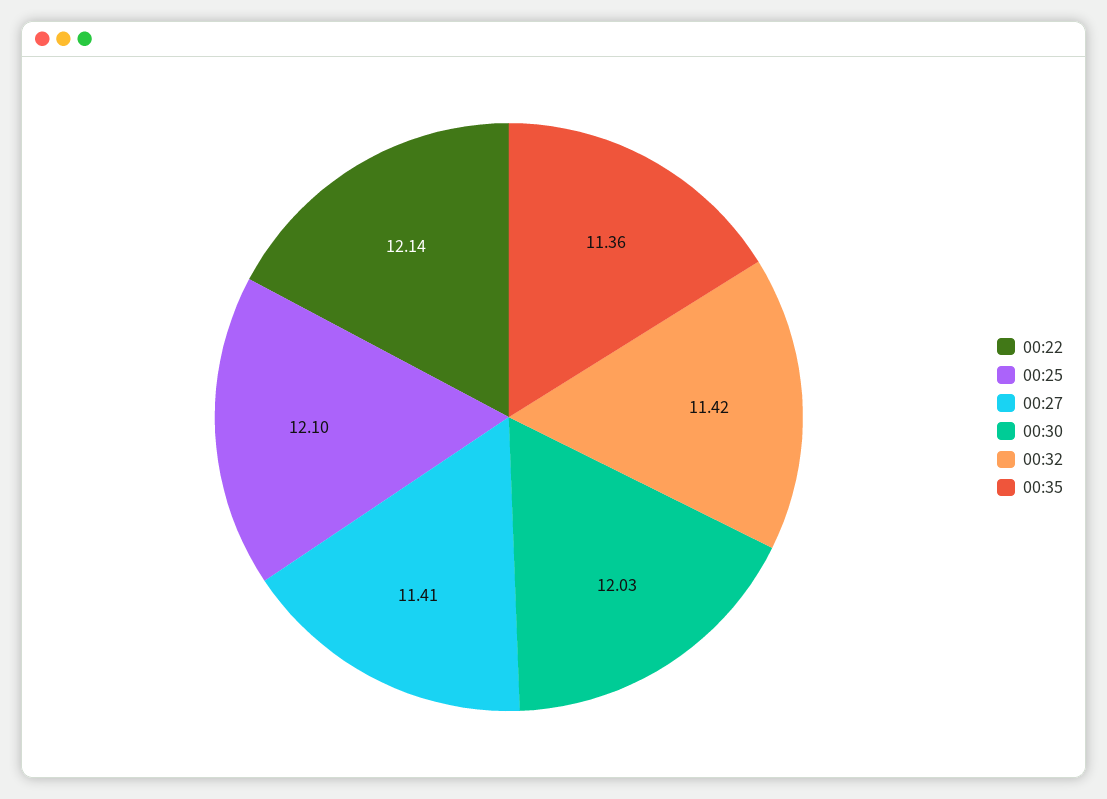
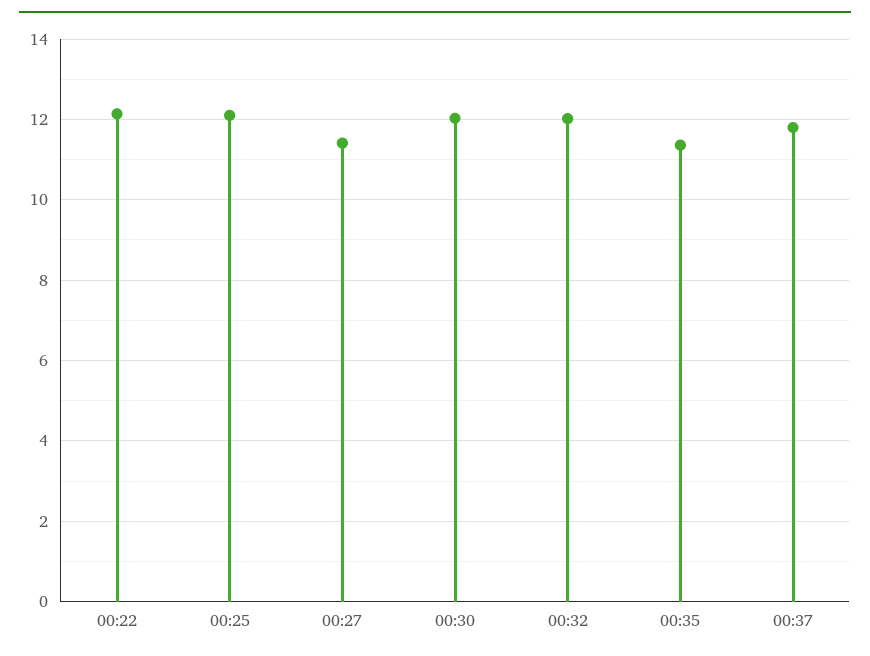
00:32: 11.42 -> 12
00:37: none -> 11.8

